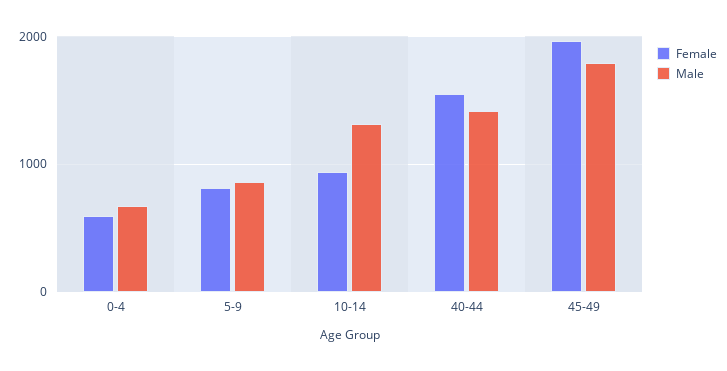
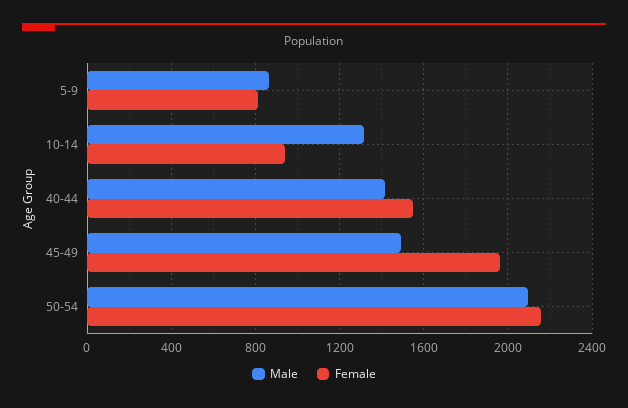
Female, 0-4: 600 -> none
Male, 0-4: 700 -> none
Male, 45-49: 1800 -> 1500
Male, 50-54: none -> 2100
Female, 50-54: none -> 2150

